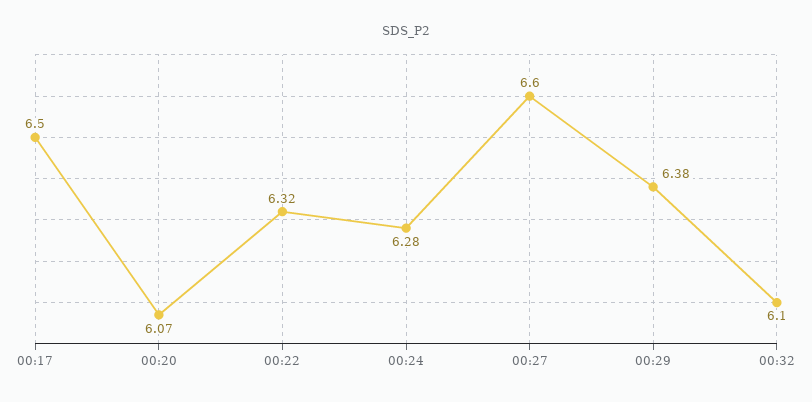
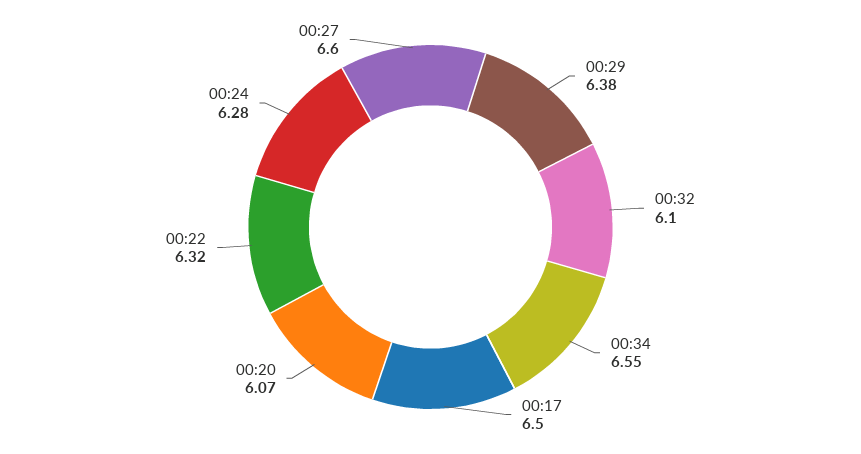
00:34: none -> 6.55

